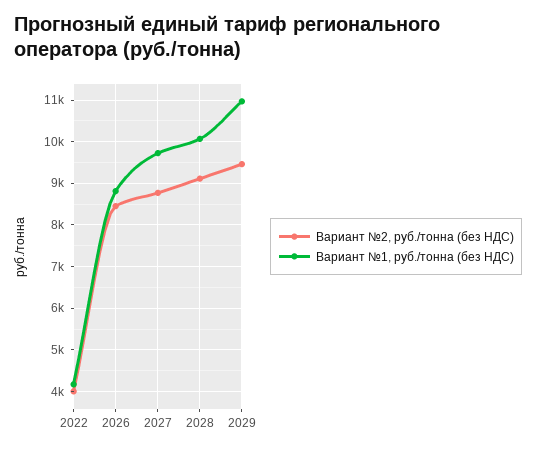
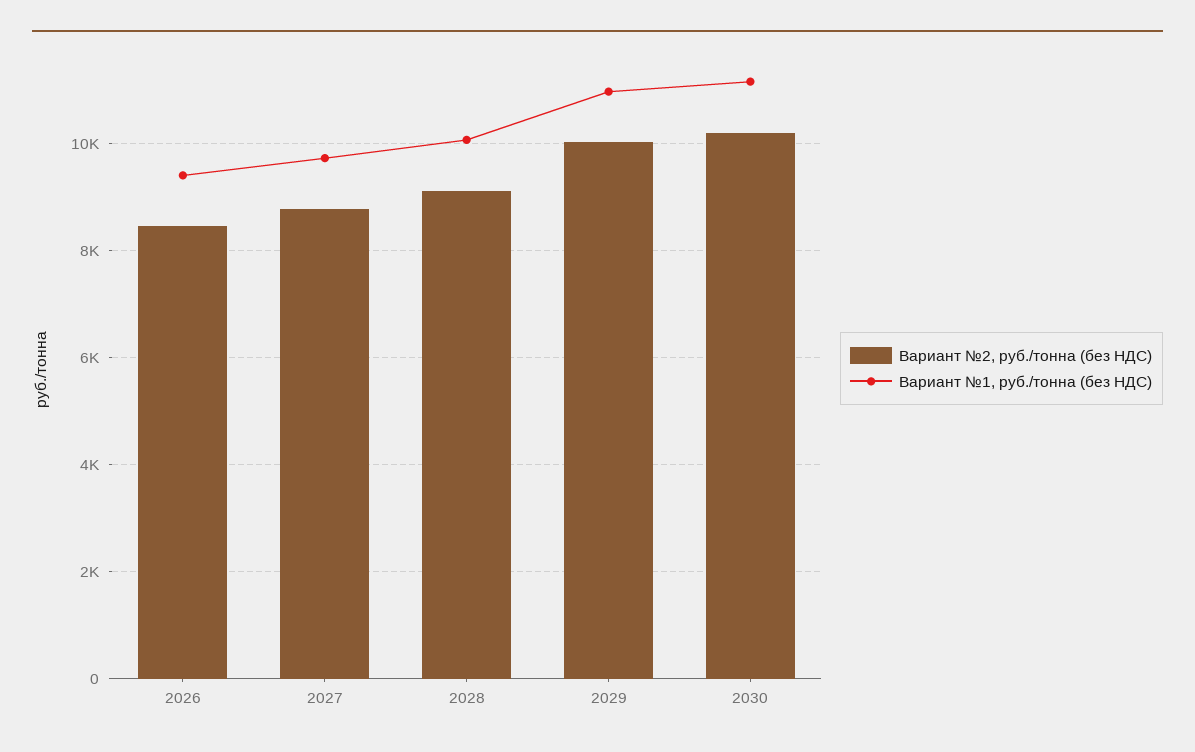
Вариант №2, руб./тонна (без НДС), 2022: 4000 -> none
Вариант №1, руб./тонна (без НДС), 2022: 4200 -> none
Вариант №1, руб./тонна (без НДС), 2026: 8800 -> 9400
Вариант №2, руб./тонна (без НДС), 2029: 9400 -> 10000
Вариант №2, руб./тонна (без НДС), 2030: none -> 10200
Вариант №1, руб./тонна (без НДС), 2030: none -> 11200

